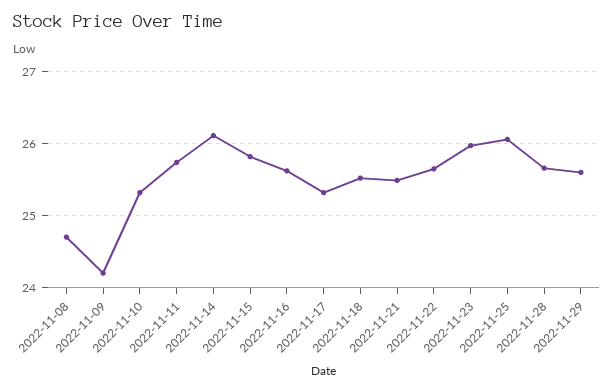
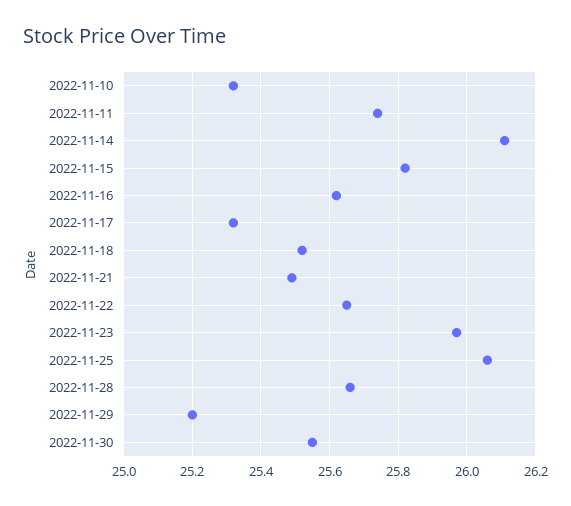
2022-11-08: 24.7 -> none
2022-11-09: 24.2 -> none
2022-11-29: 25.6 -> 25.2
2022-11-30: none -> 25.55

